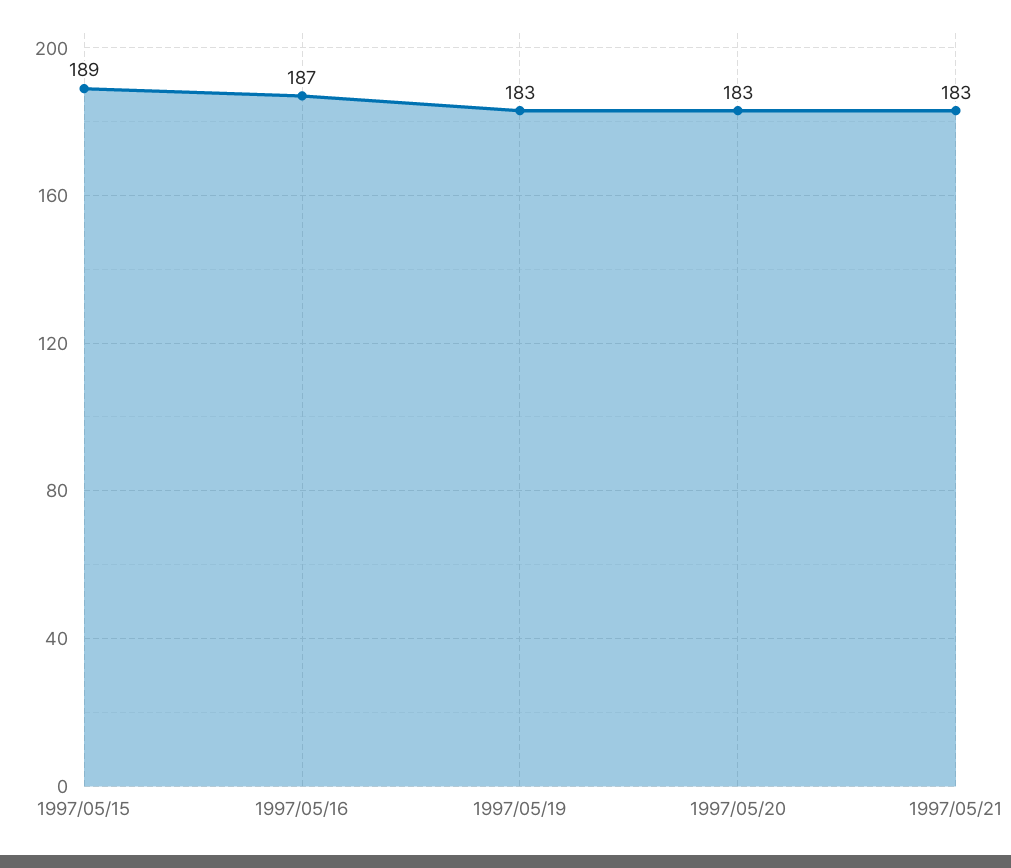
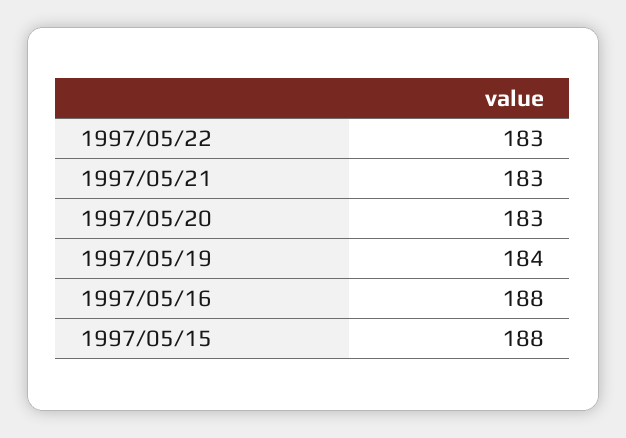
1997/05/15: 189 -> 188
1997/05/16: 187 -> 188
1997/05/19: 183 -> 184
1997/05/22: none -> 183

